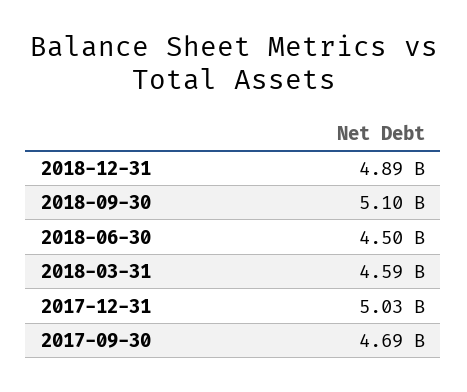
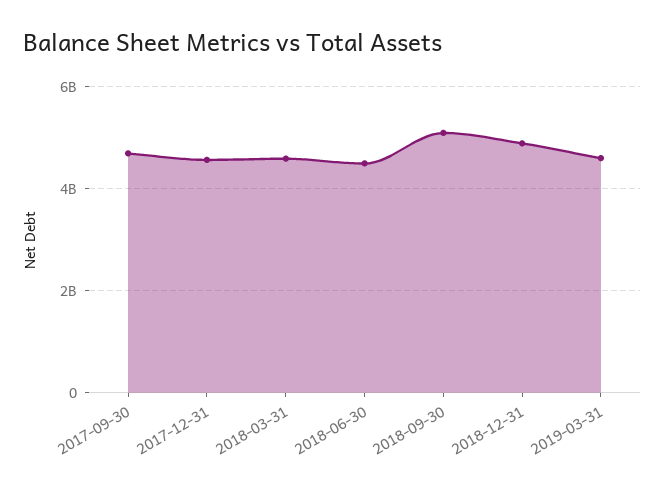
2017-12-31: 5030000000 -> 4600000000
2019-03-31: none -> 4600000000

